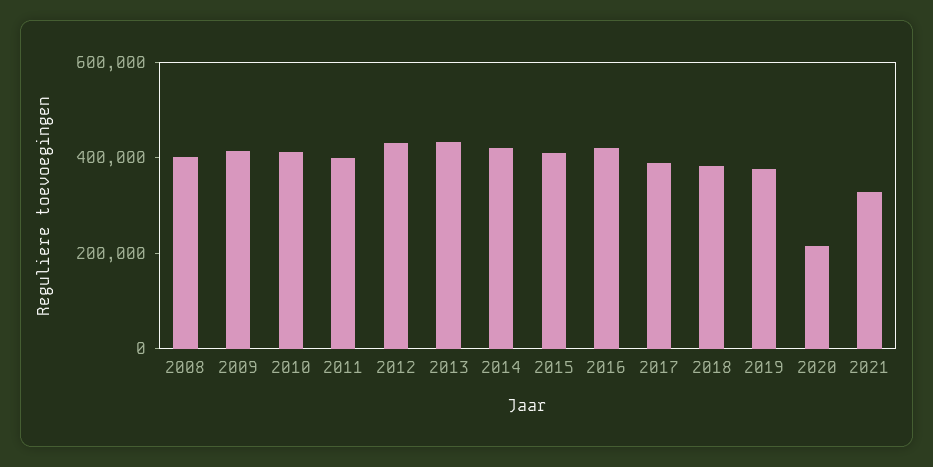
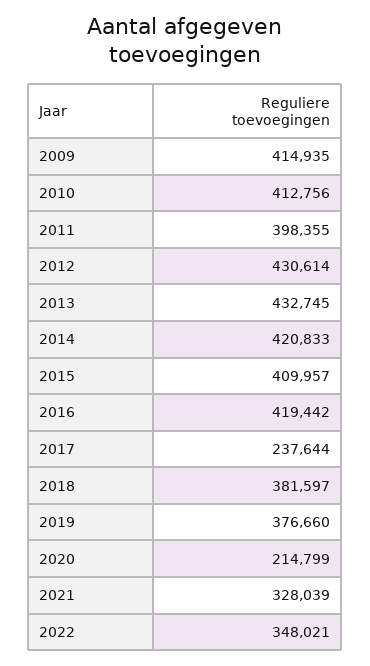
2008: 400000 -> none
2017: 400000 -> 237644
2022: none -> 348021

